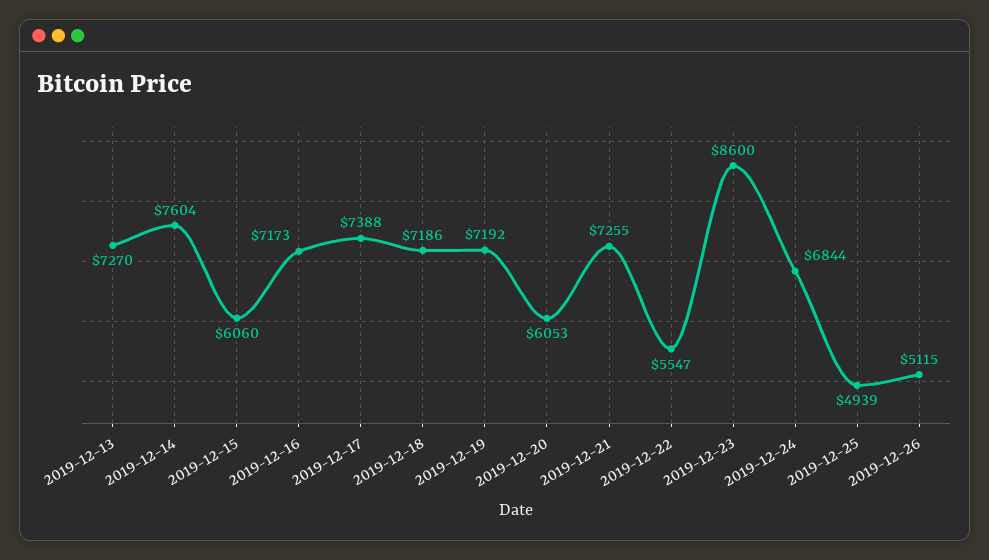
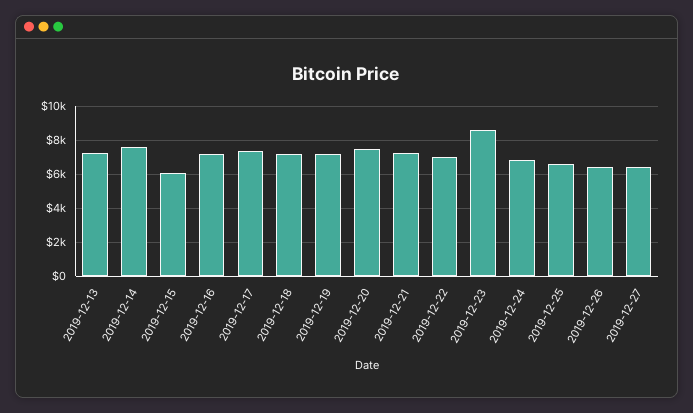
2019-12-20: 6053 -> 7500
2019-12-22: 5547 -> 7000
2019-12-25: 4939 -> 6500
2019-12-26: 5115 -> 6500
2019-12-27: none -> 6500

